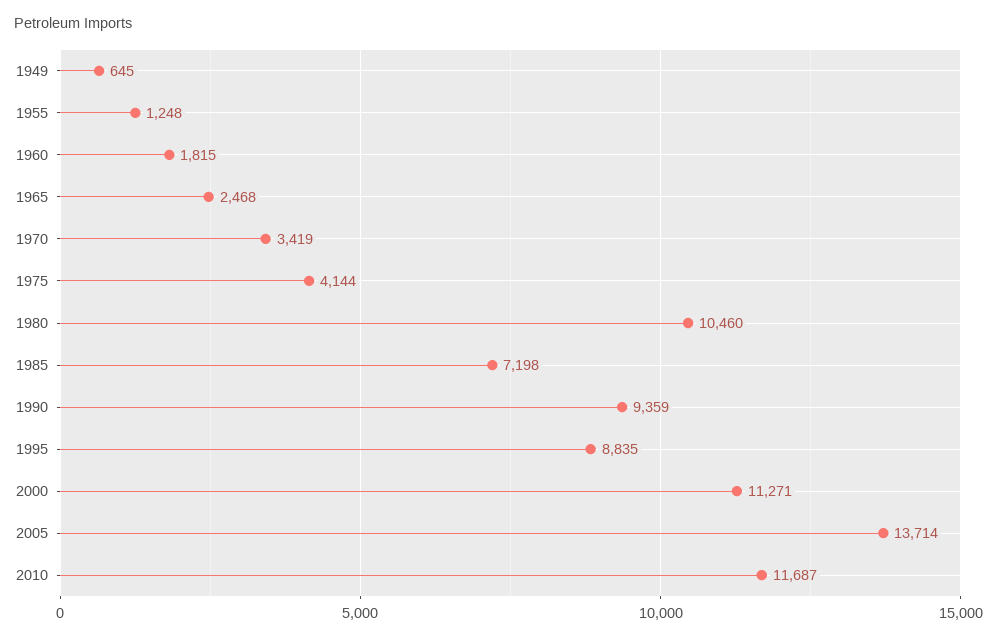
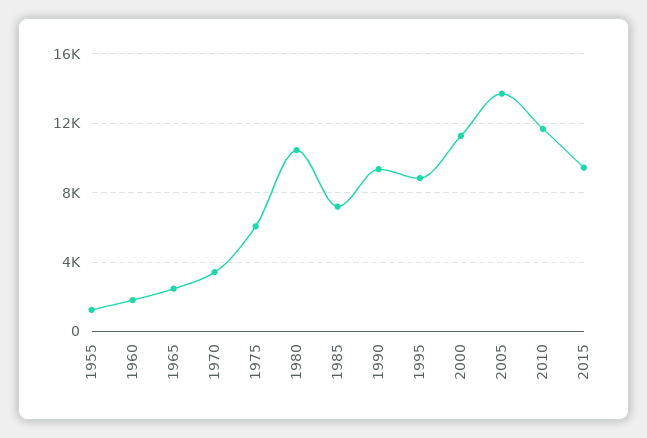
1949: 645 -> none
1975: 4144 -> 6000
2015: none -> 9500

